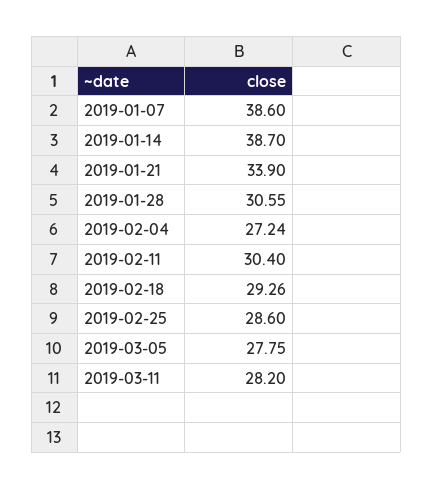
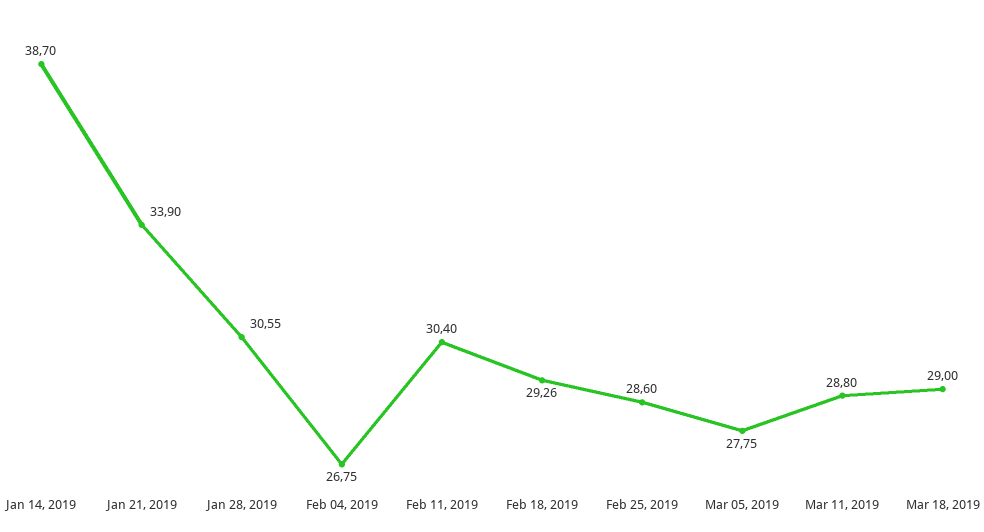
2019-01-07: 38.6 -> none
2019-02-04: 27.24 -> 26.75
2019-03-11: 28.2 -> 28.8
Mar 18, 2019: none -> 29

